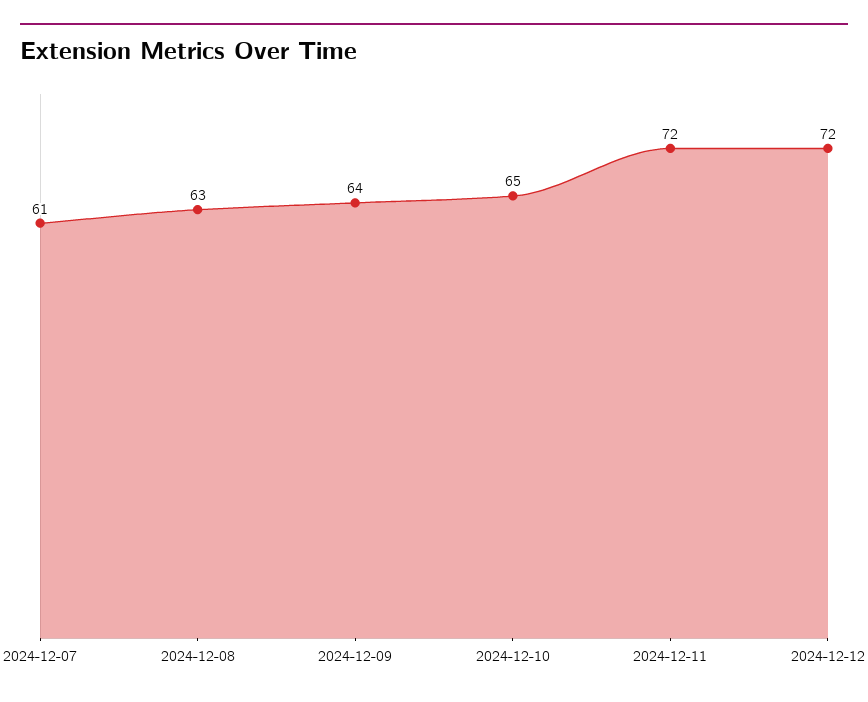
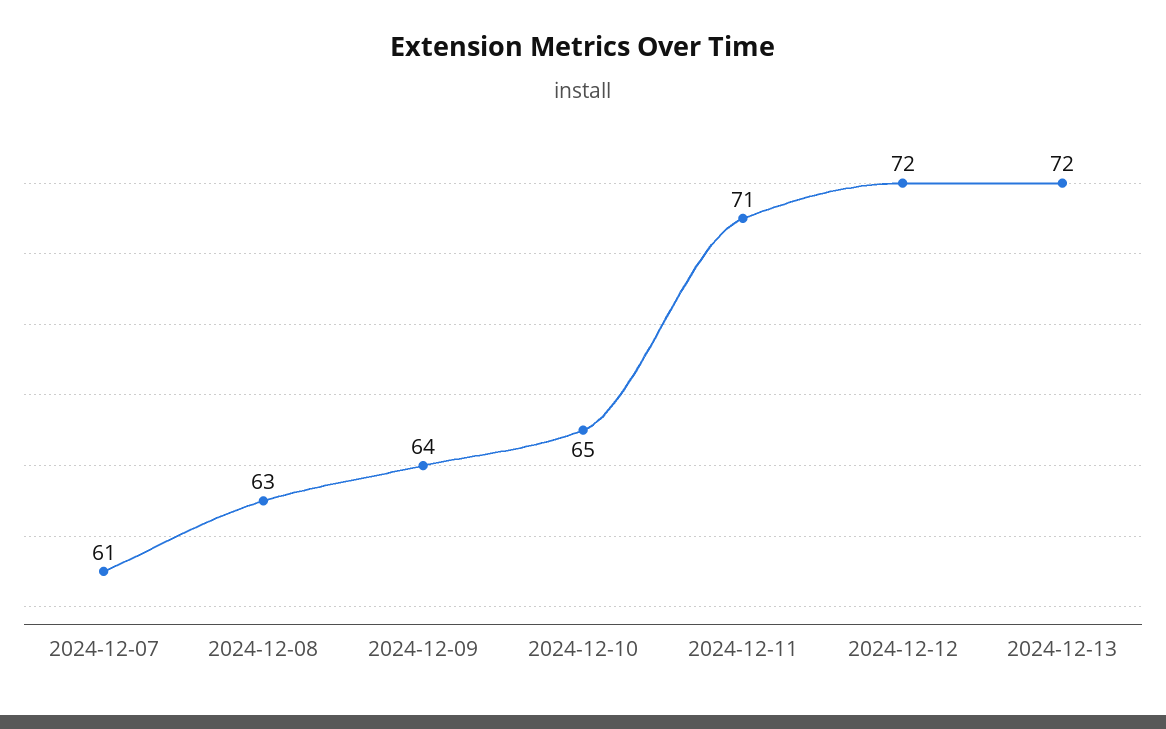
2024-12-11: 72 -> 71
2024-12-13: none -> 72

